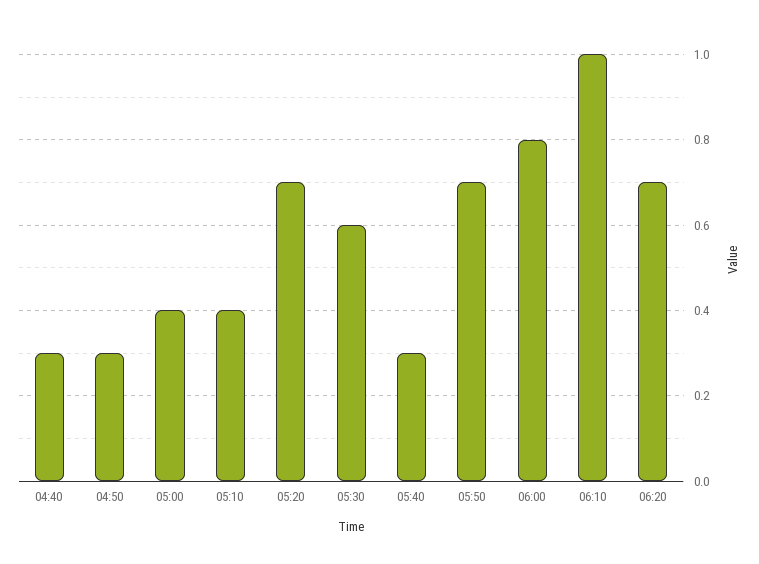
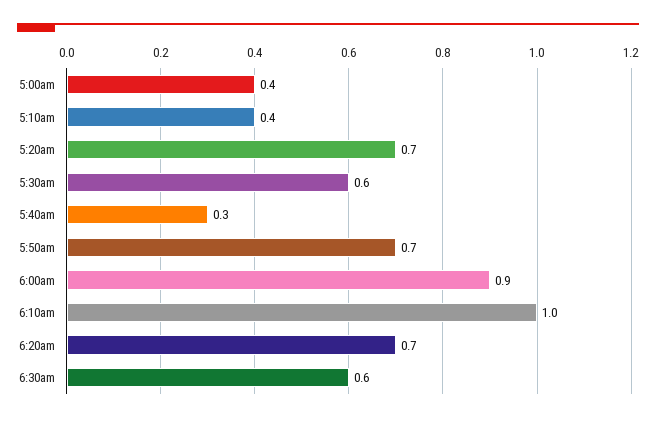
04:40: 0.3 -> none
04:50: 0.3 -> none
06:00: 0.8 -> 0.9
6:30am: none -> 0.6

